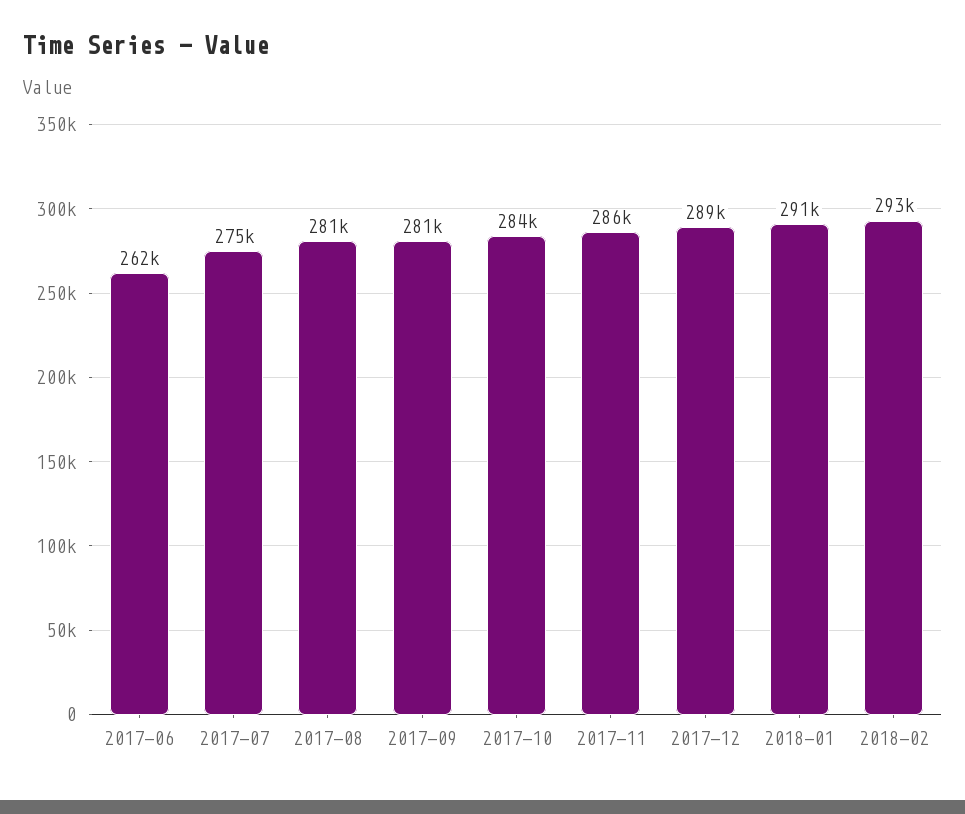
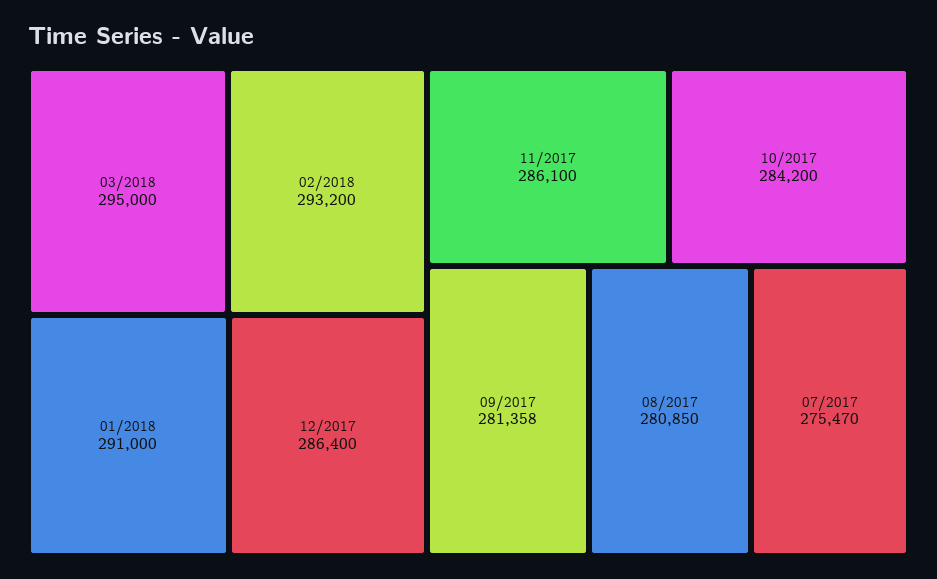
2017-06: 262000 -> none
2017-12: 289000 -> 286400
03/2018: none -> 295000

